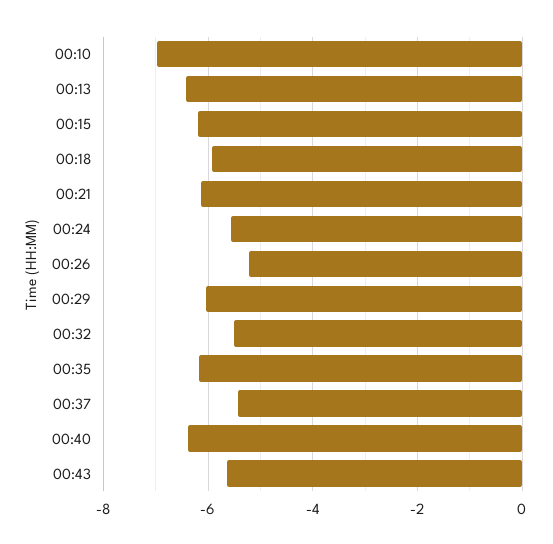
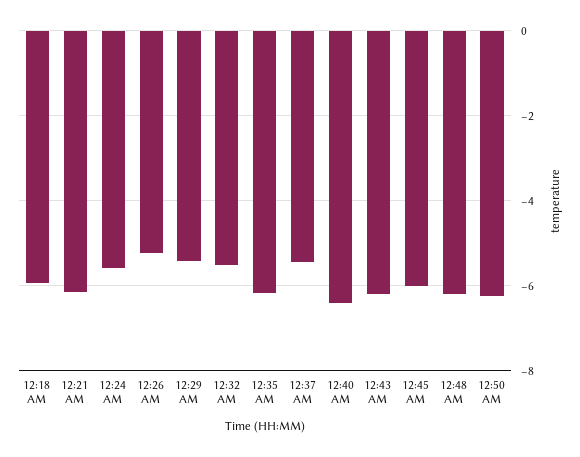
00:10: -7 -> none
00:13: -6.4 -> none
00:15: -6.2 -> none
00:29: -6 -> -5.4
00:43: -5.6 -> -6.2
12:45 AM: none -> -6
12:48 AM: none -> -6.2
12:50 AM: none -> -6.2

